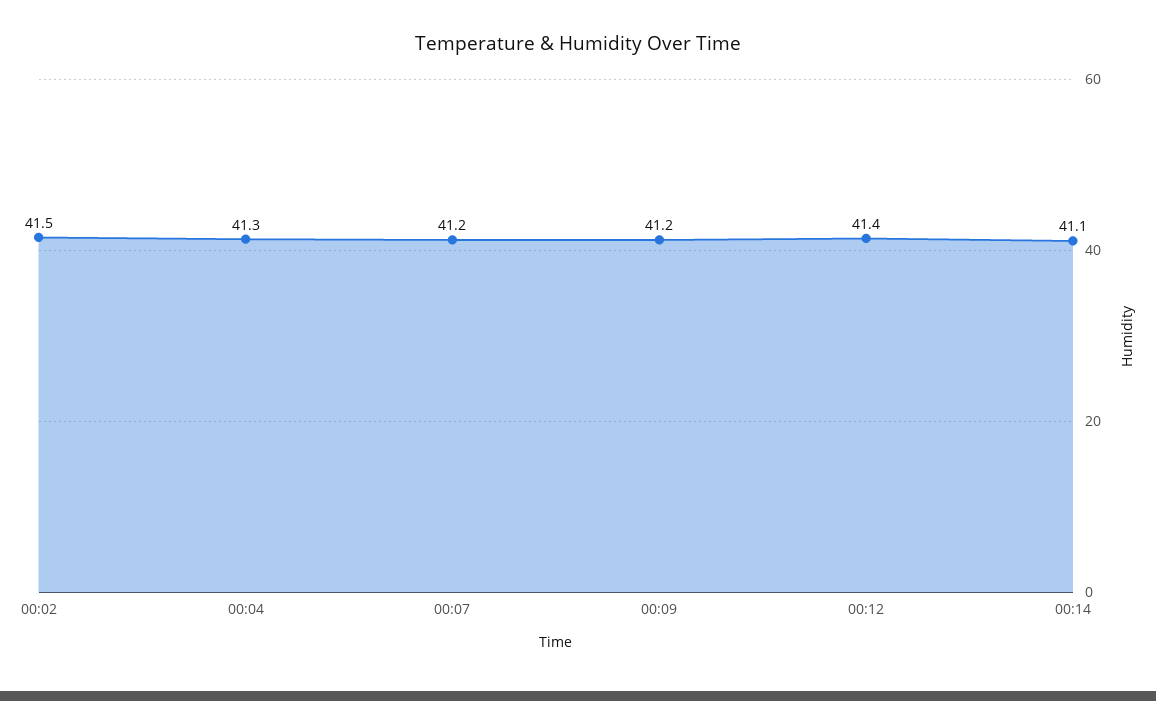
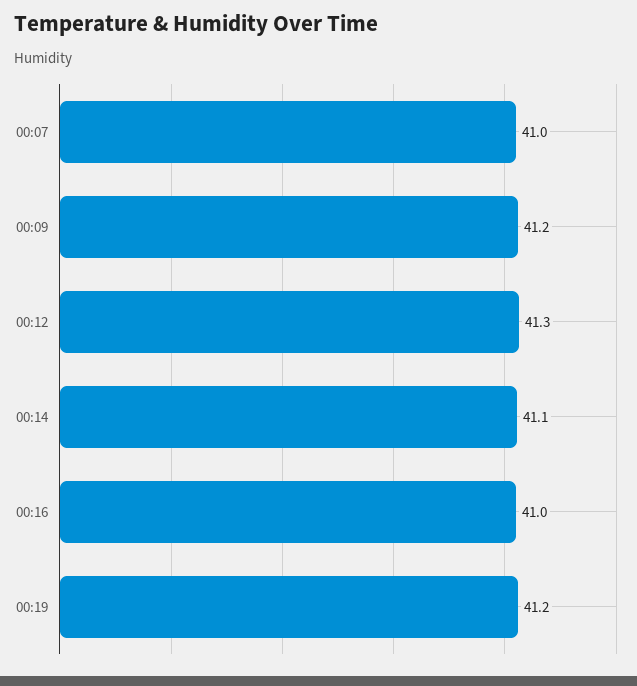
00:02: 41.5 -> none
00:04: 41.3 -> none
00:07: 41.2 -> 41
00:12: 41.4 -> 41.3
00:16: none -> 41
00:19: none -> 41.2

